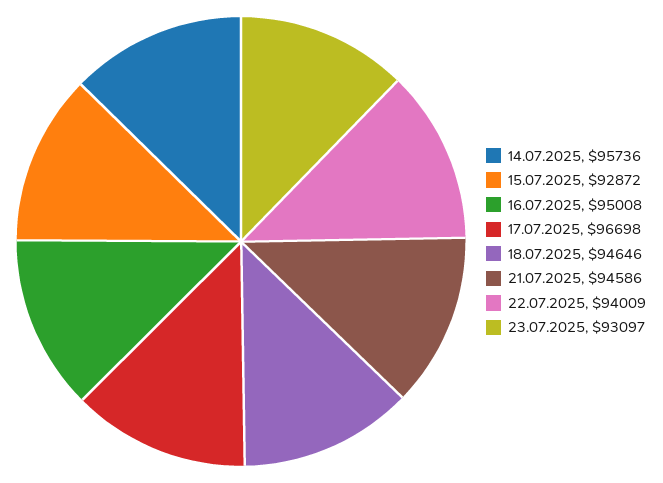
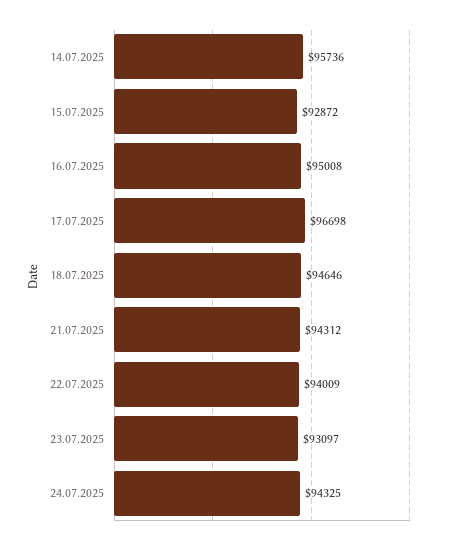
21.07.2025: 94586 -> 94312
24.07.2025: none -> 94325

